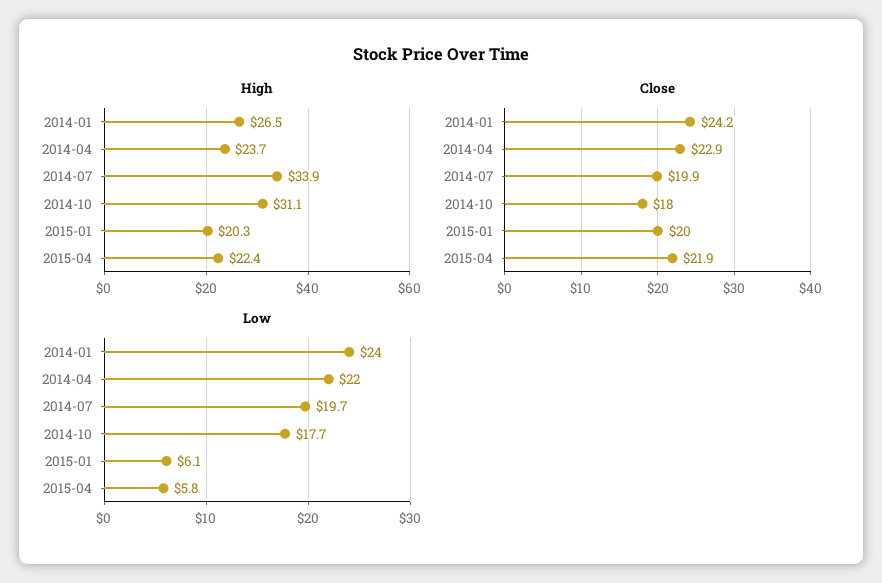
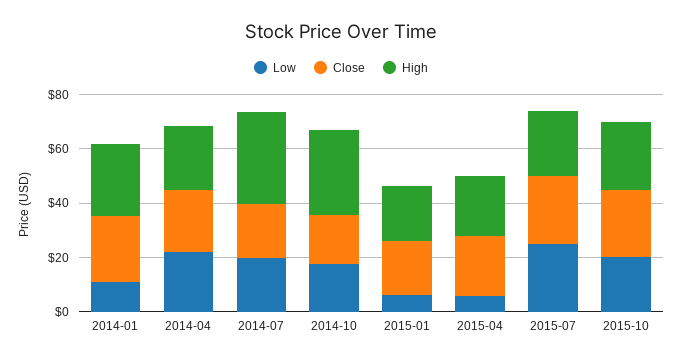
Low, 2014-01: 24 -> 10
Low, 2015-07: none -> 25
Close, 2015-07: none -> 25
High, 2015-07: none -> 25
Low, 2015-10: none -> 20
Close, 2015-10: none -> 25
High, 2015-10: none -> 25

